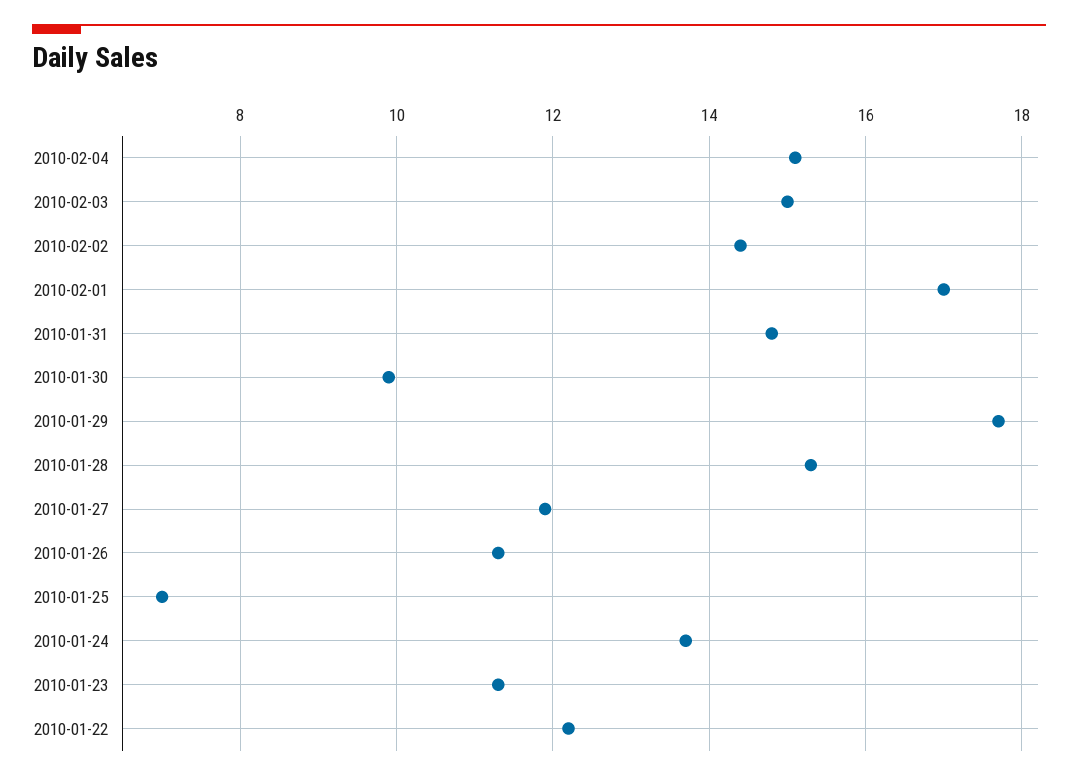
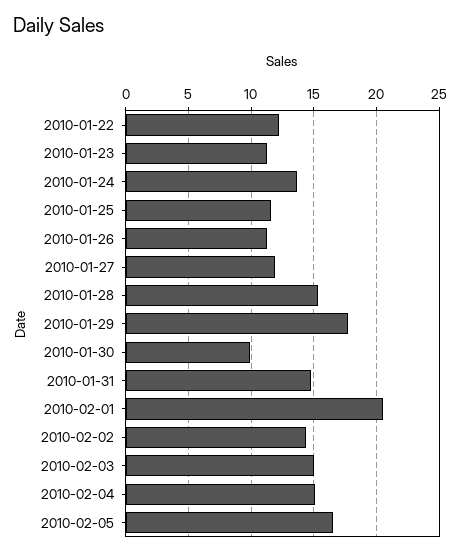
2010-02-01: 17 -> 20.5
2010-01-25: 7 -> 11.5
2010-02-05: none -> 16.5

